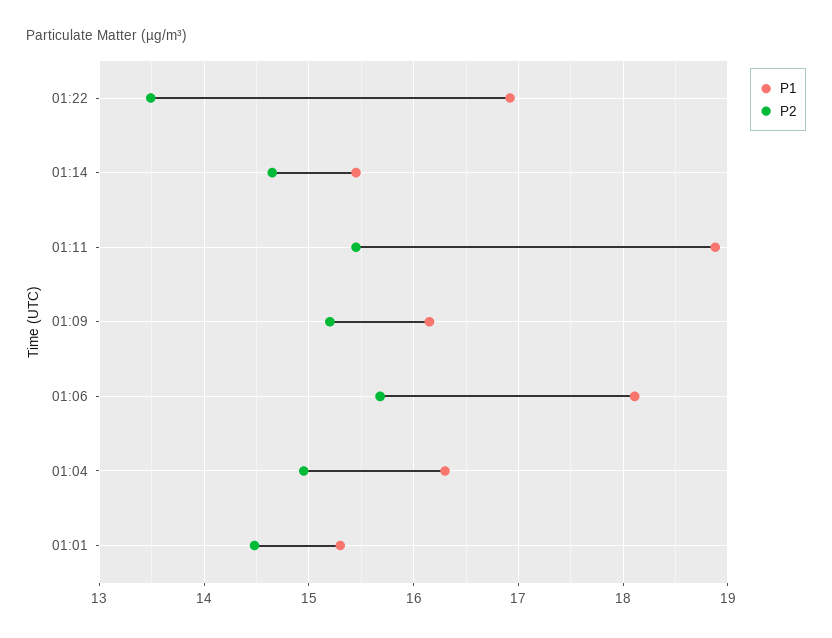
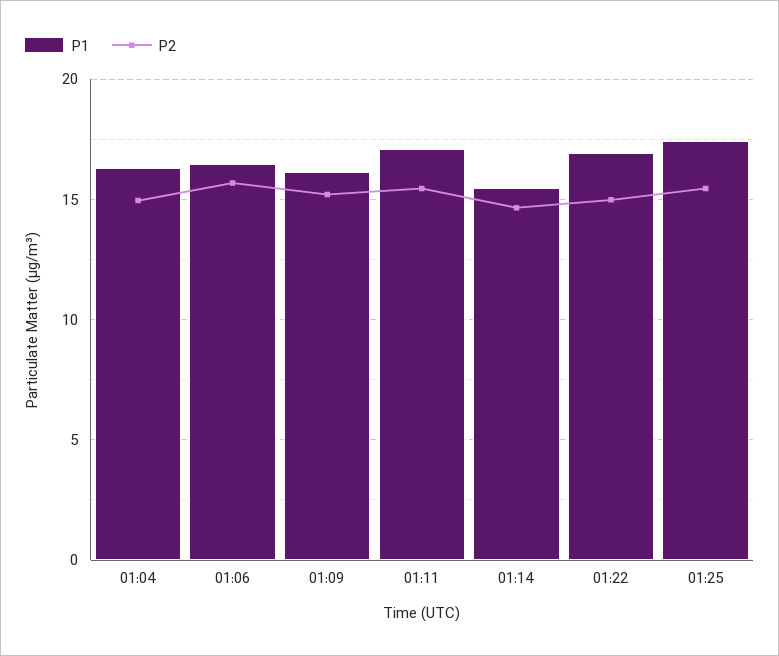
P2, 01:22: 13.5 -> 15
P1, 01:11: 18.9 -> 17
P1, 01:06: 18.1 -> 16.5
P1, 01:01: 15.3 -> none
P2, 01:01: 14.5 -> none
P1, 01:25: none -> 17.5
P2, 01:25: none -> 15.5

